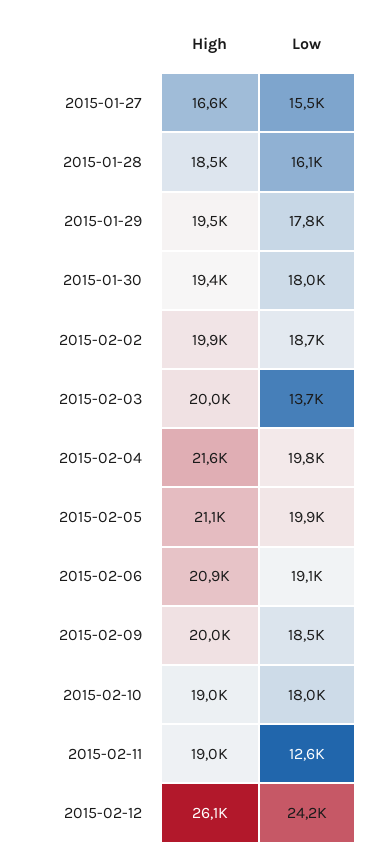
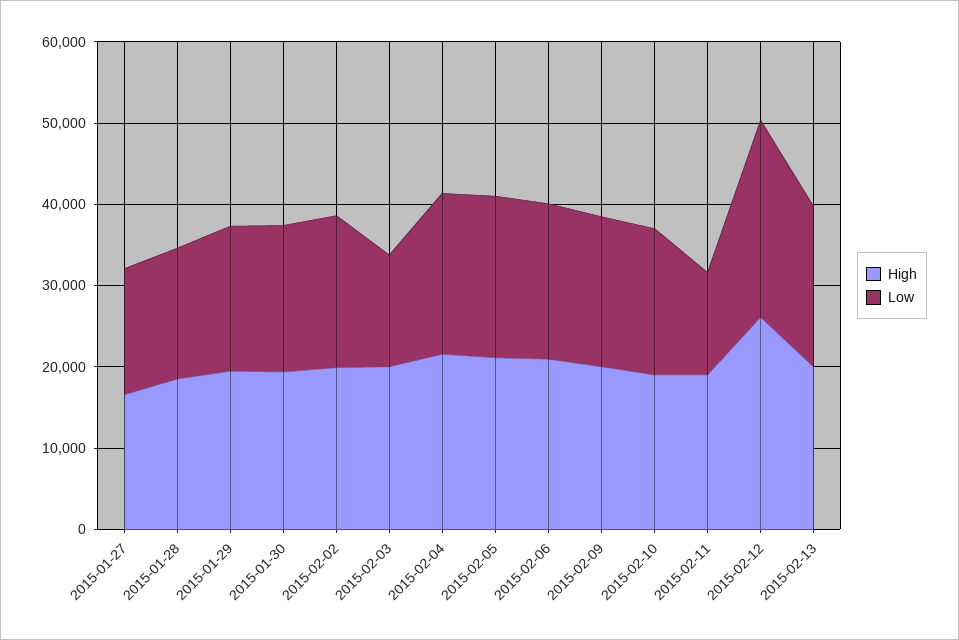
High, 2015-02-13: none -> 20000
Low, 2015-02-13: none -> 20000

